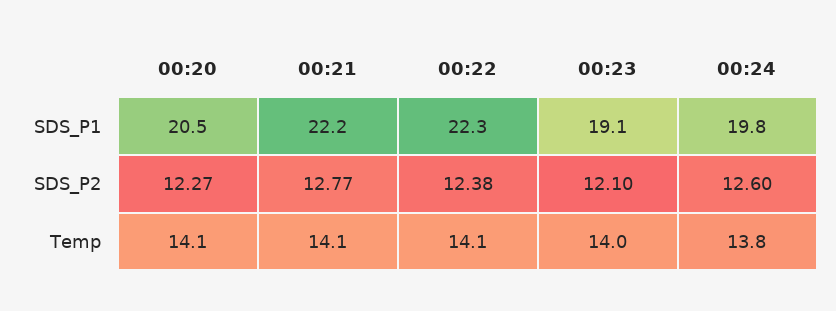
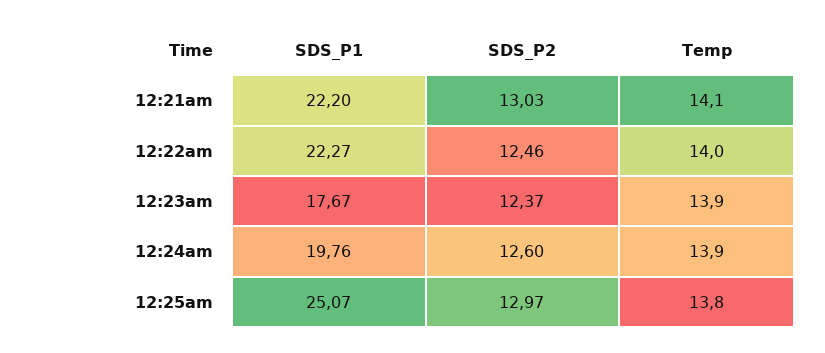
00:20, SDS_P1: 20.5 -> none
00:23, SDS_P1: 19.1 -> 17.67
00:20, SDS_P2: 12.27 -> none
00:21, SDS_P2: 12.77 -> 13.03
00:22, SDS_P2: 12.38 -> 12.46
00:23, SDS_P2: 12.1 -> 12.37
00:20, Temp: 14.1 -> none
00:22, Temp: 14.1 -> 14
00:23, Temp: 14 -> 13.9
00:24, Temp: 13.8 -> 13.9
12:25am, SDS_P1: none -> 25.07
12:25am, SDS_P2: none -> 12.97
12:25am, Temp: none -> 13.8

